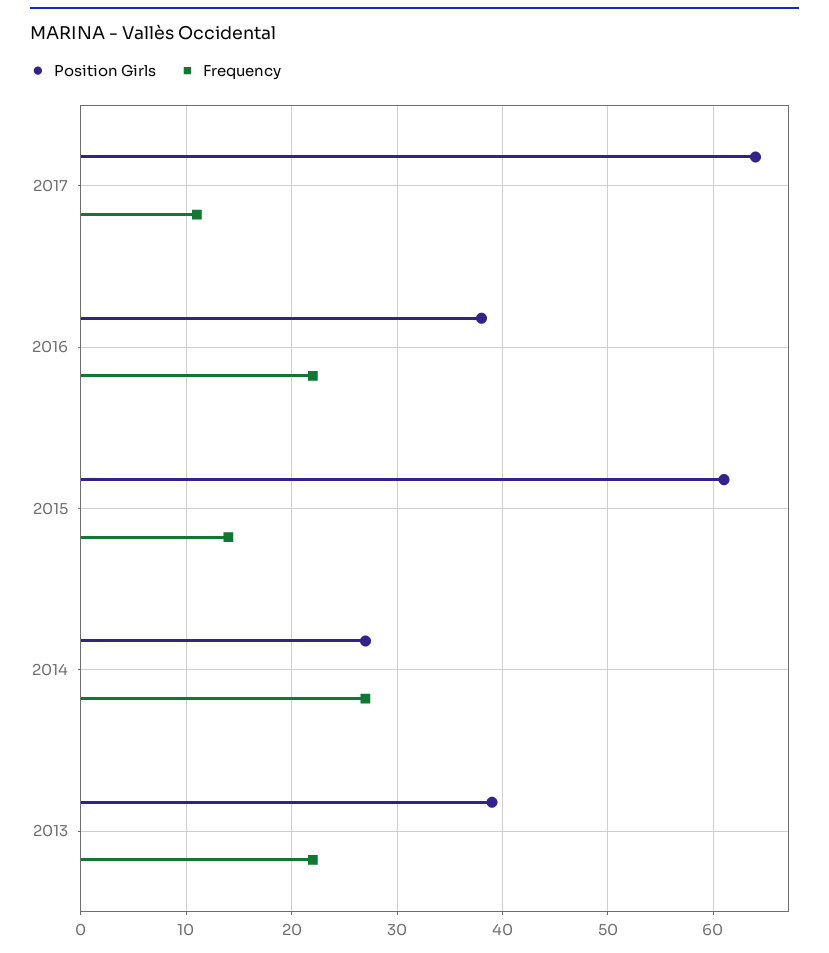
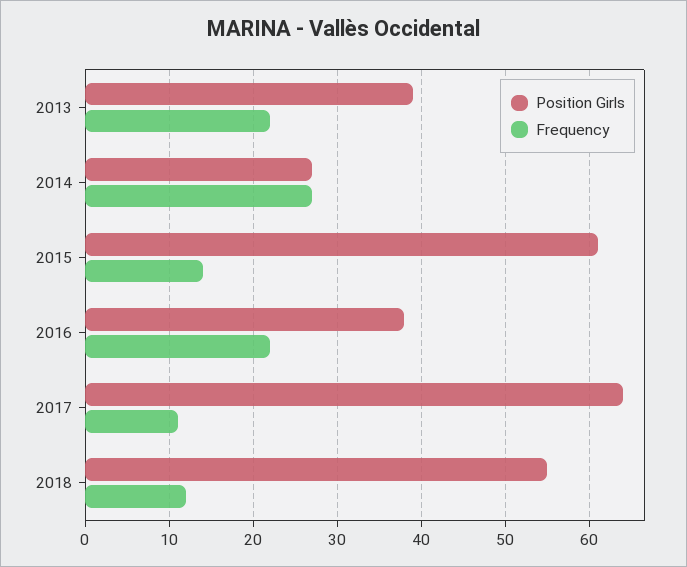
Position Girls, 2018: none -> 55
Frequency, 2018: none -> 12

